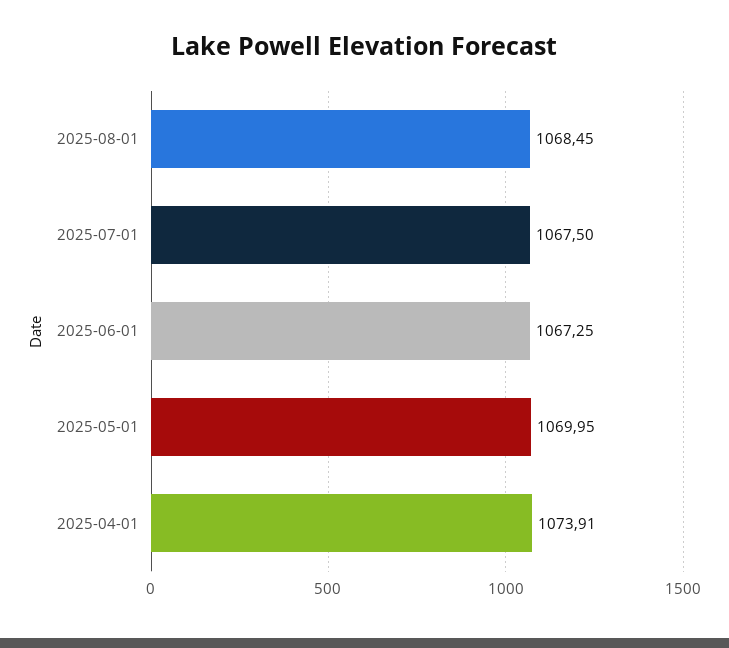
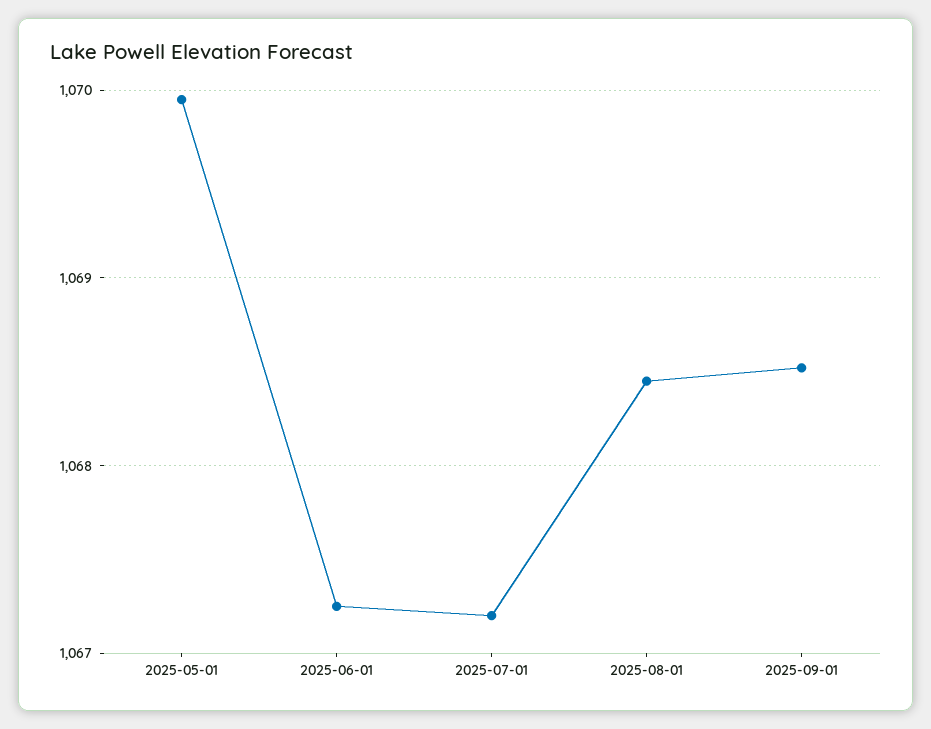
2025-07-01: 1067.5 -> 1067.2
2025-04-01: 1073.91 -> none
2025-09-01: none -> 1068.5

